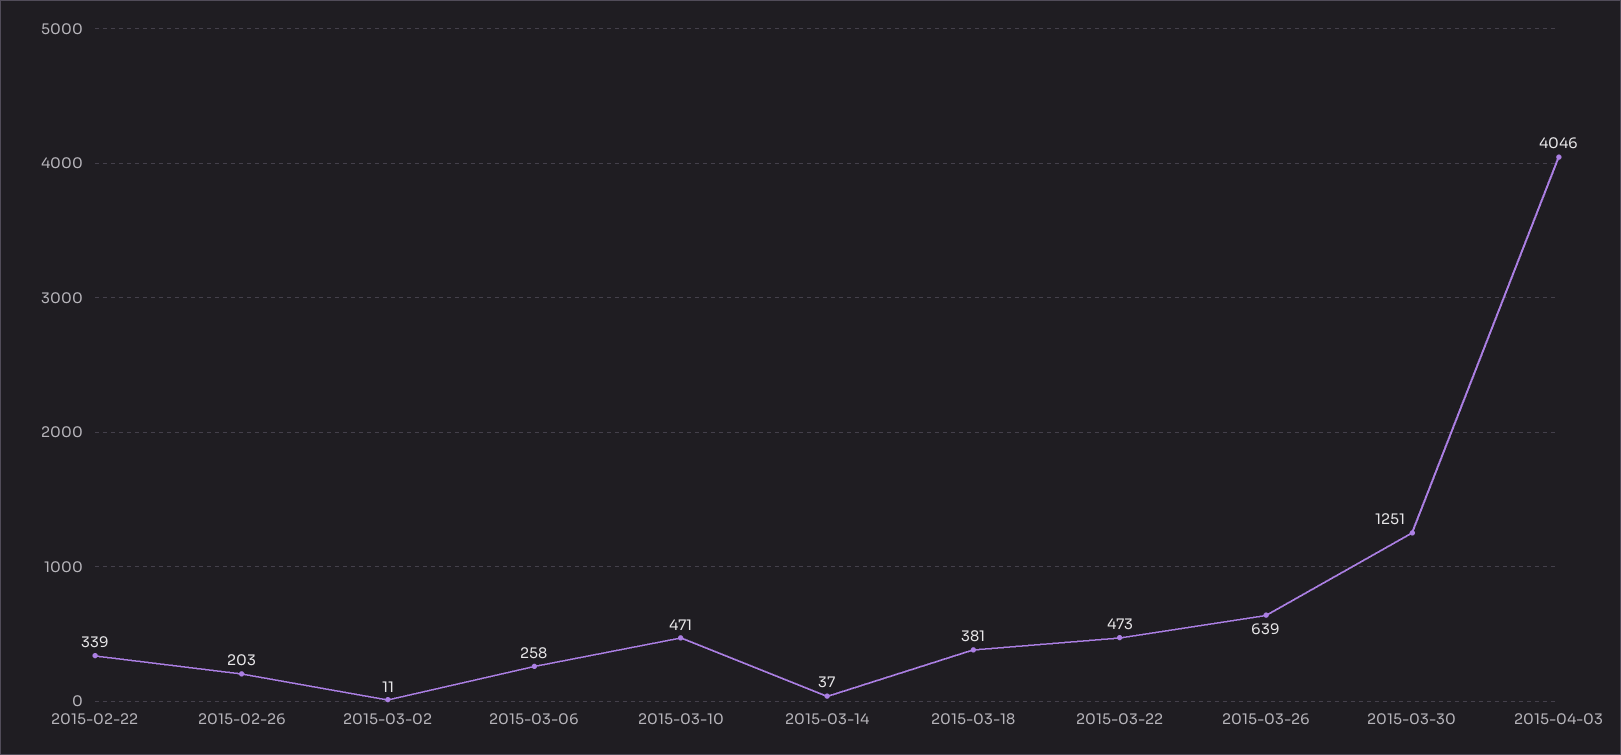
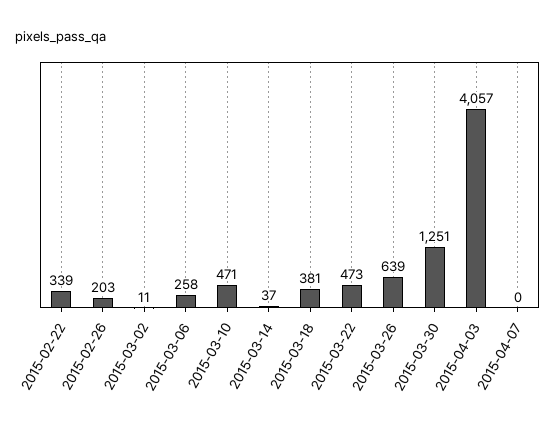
2015-04-03: 4046 -> 4057
2015-04-07: none -> 0

